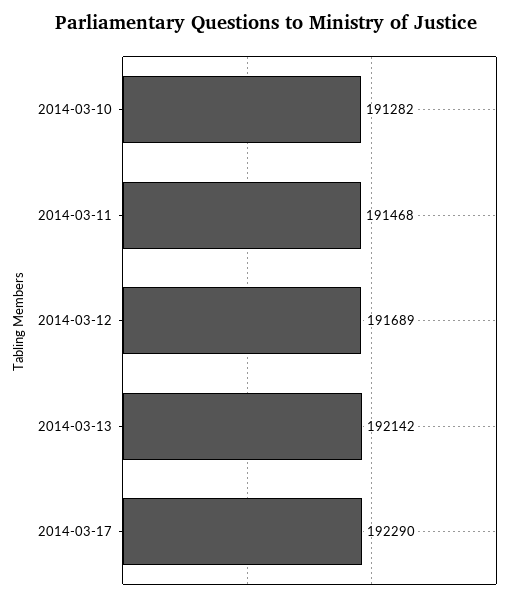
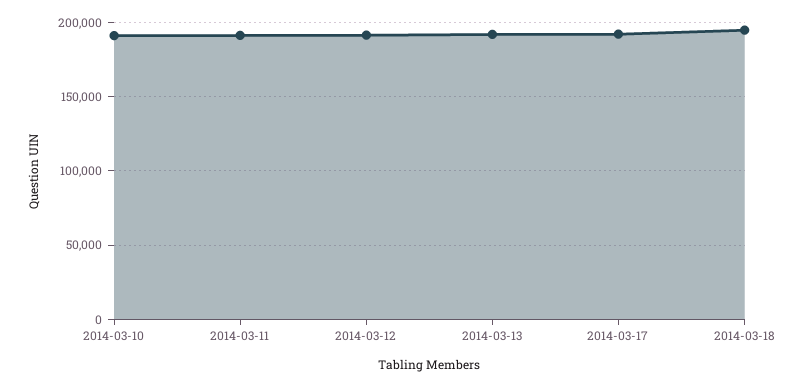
2014-03-18: none -> 195000

